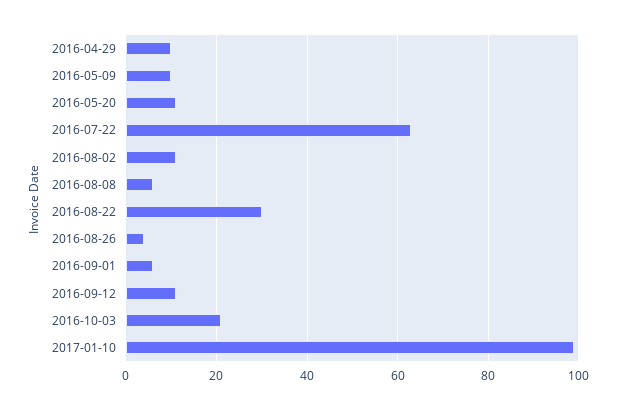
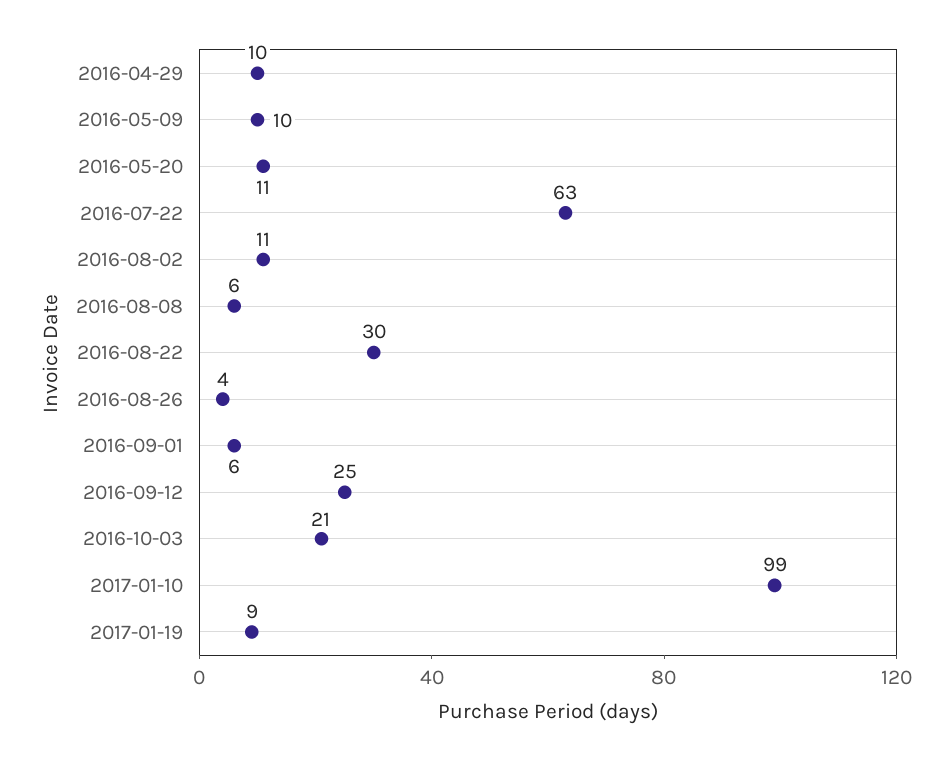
2016-09-12: 10 -> 25
2017-01-19: none -> 9

